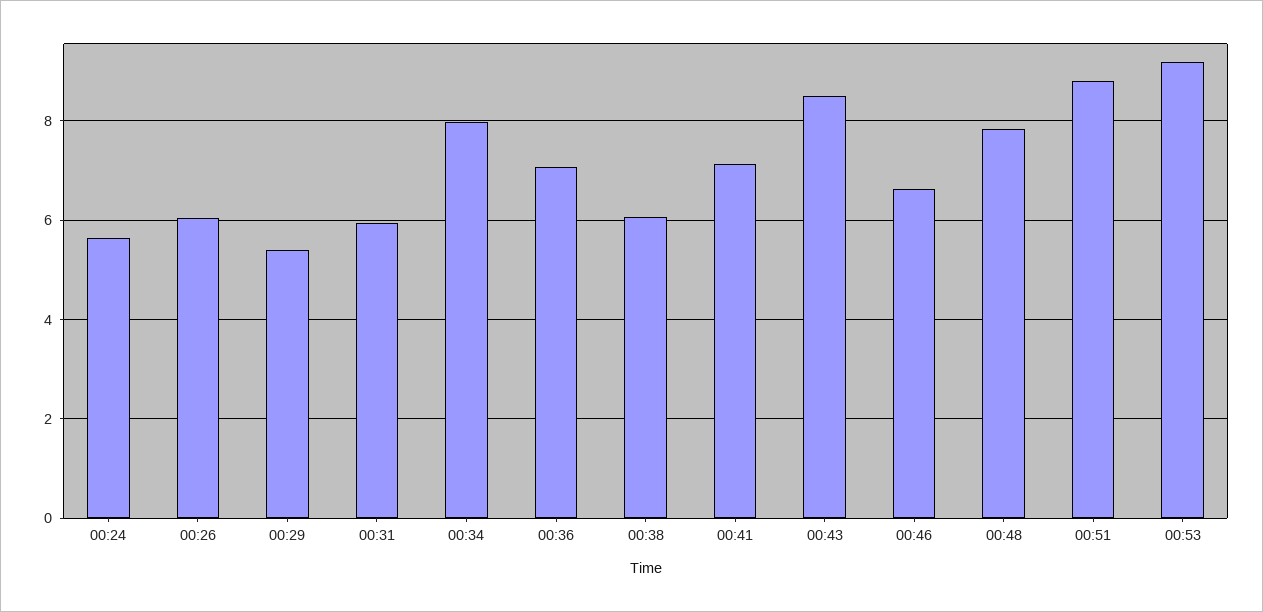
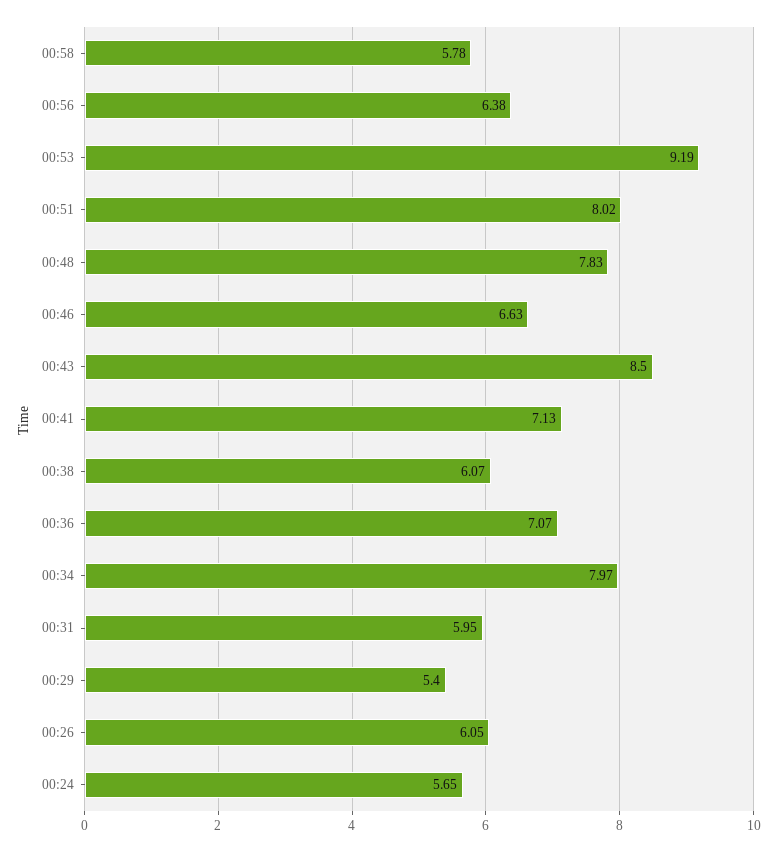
00:51: 8.8 -> 8.02
00:58: none -> 5.78
00:56: none -> 6.38

